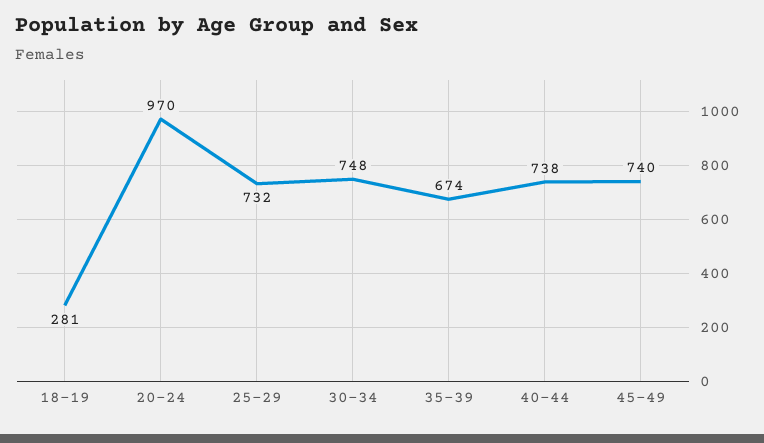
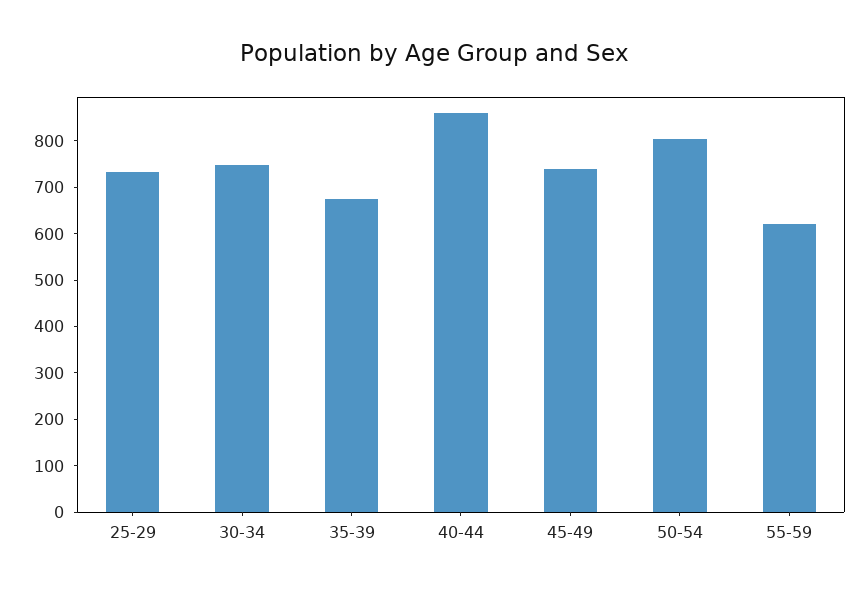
18-19: 281 -> none
20-24: 970 -> none
40-44: 738 -> 860
50-54: none -> 800
55-59: none -> 620

